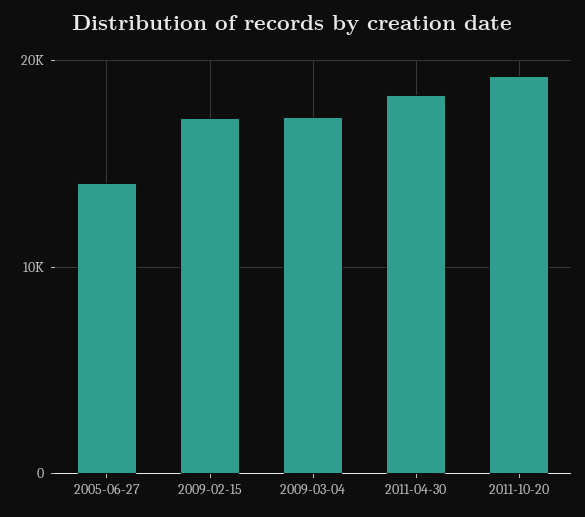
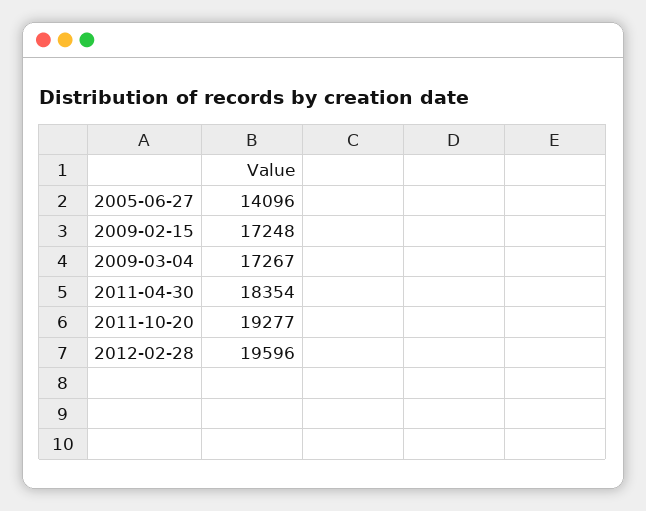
2012-02-28: none -> 19596

